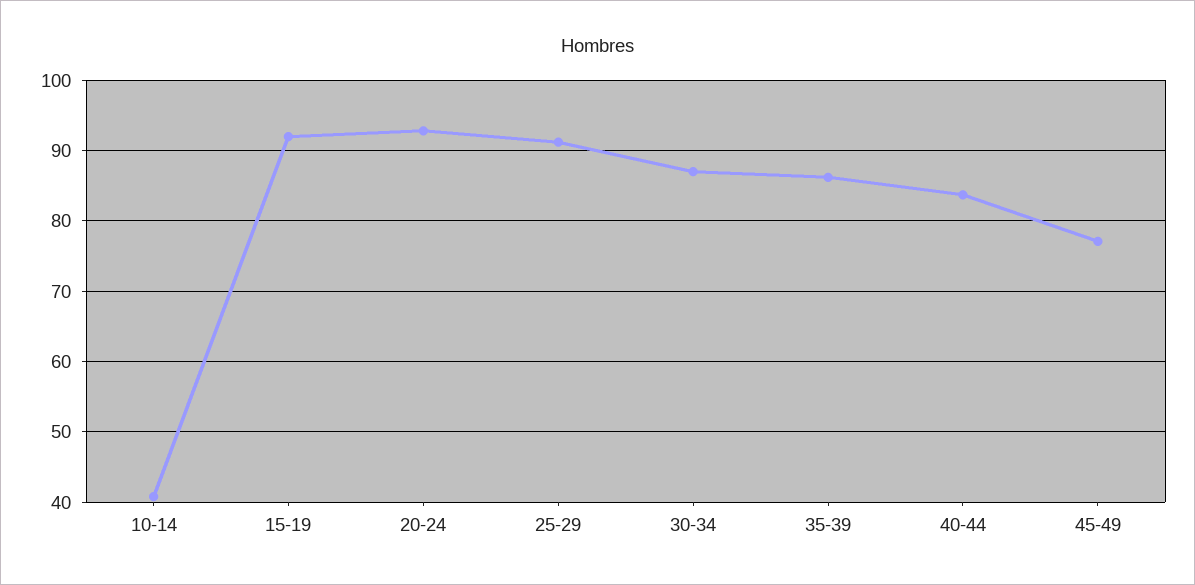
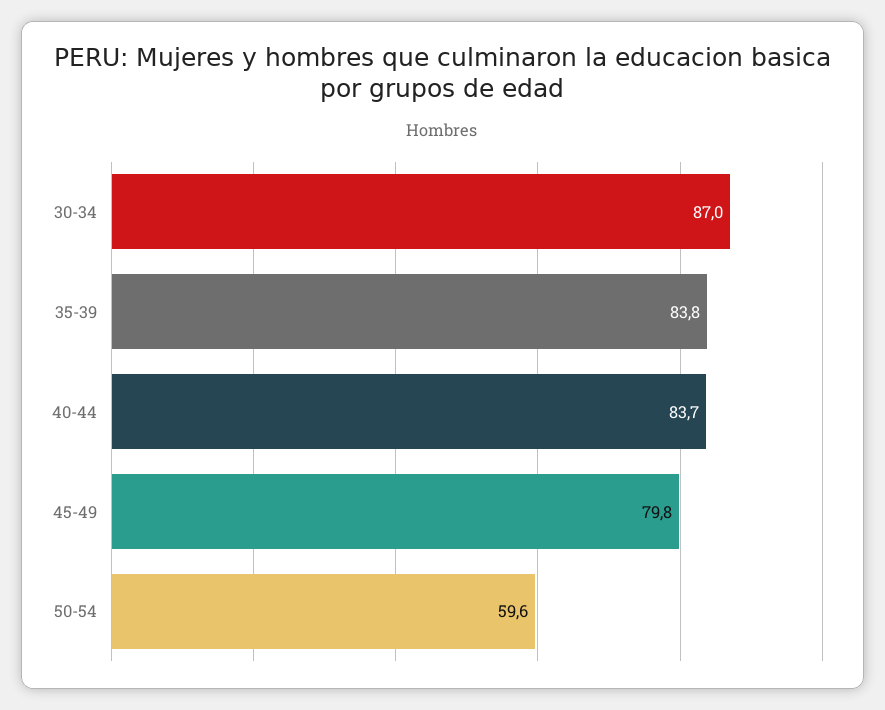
10-14: 41 -> none
15-19: 92 -> none
20-24: 93 -> none
25-29: 91 -> none
35-39: 86 -> 83.8
45-49: 77 -> 79.8
50-54: none -> 59.6

